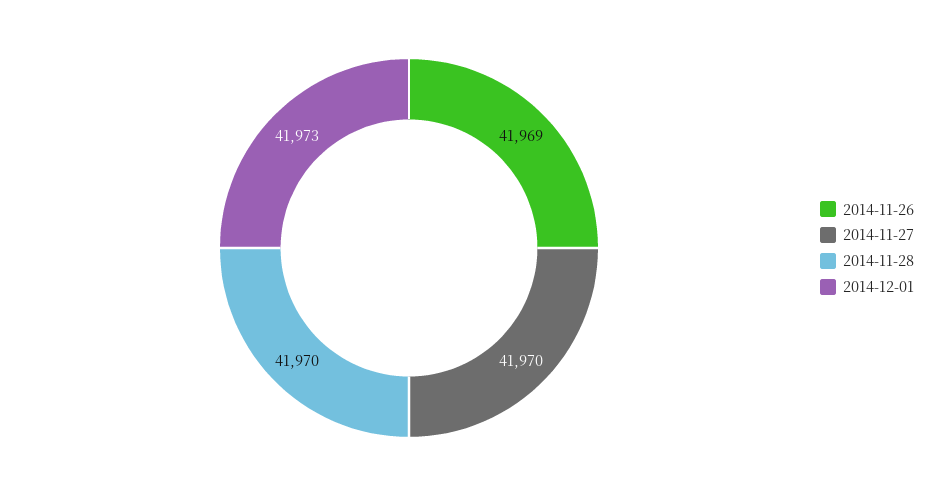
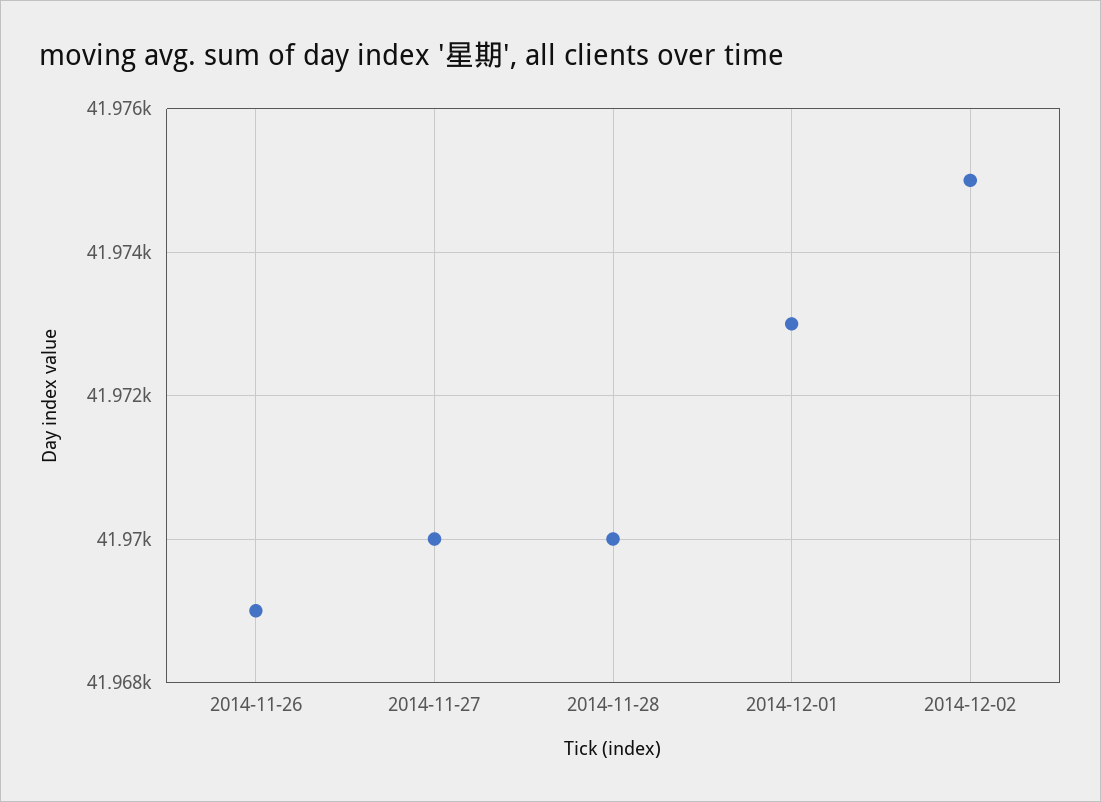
2014-12-02: none -> 41975

